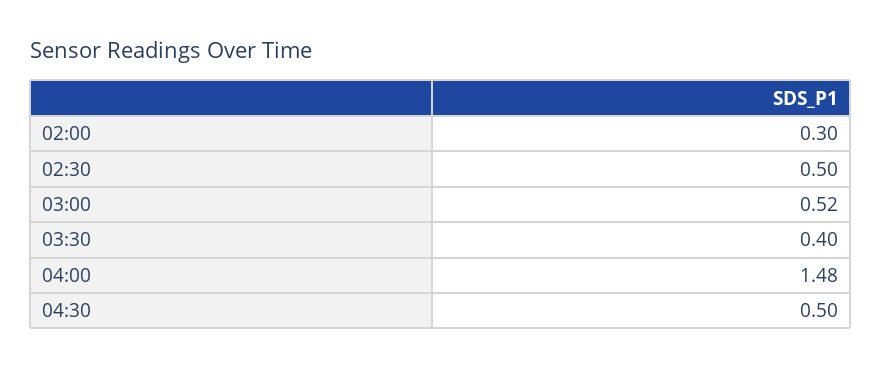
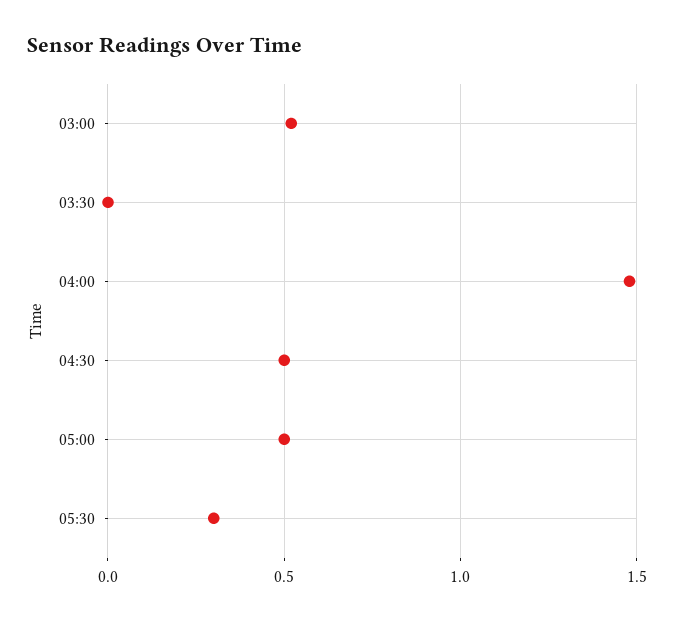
02:00: 0.3 -> none
02:30: 0.5 -> none
03:30: 0.4 -> 0
05:00: none -> 0.5
05:30: none -> 0.3

